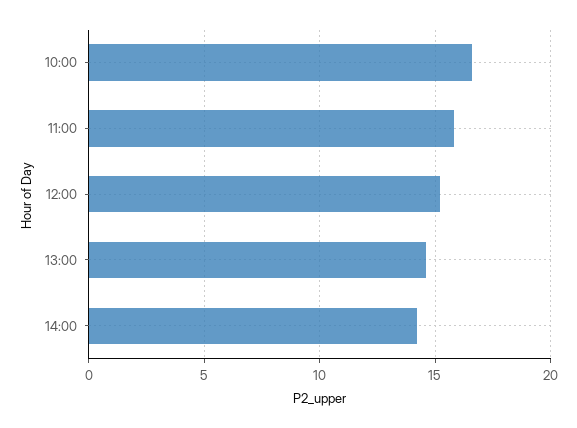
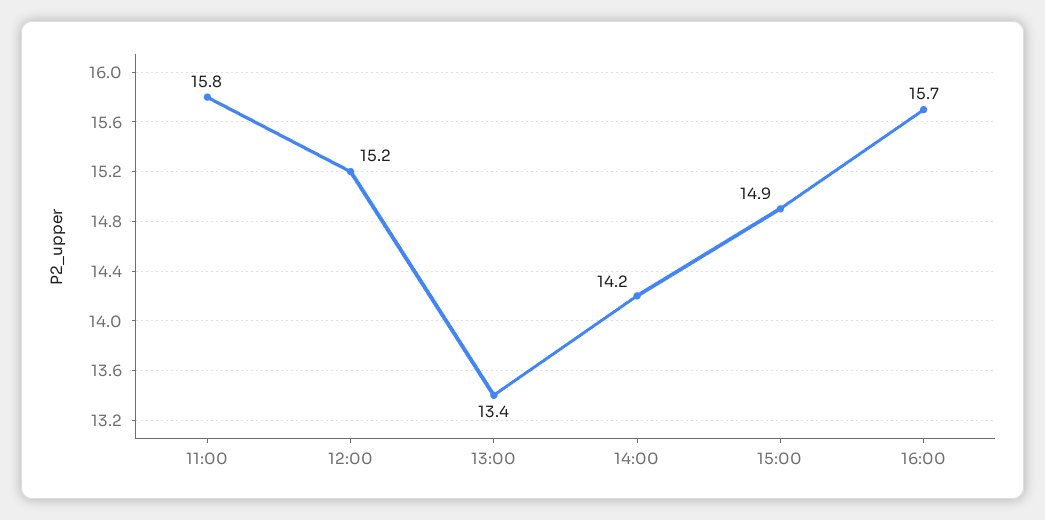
10:00: 16.5 -> none
13:00: 14.5 -> 13.4
15:00: none -> 14.9
16:00: none -> 15.7

